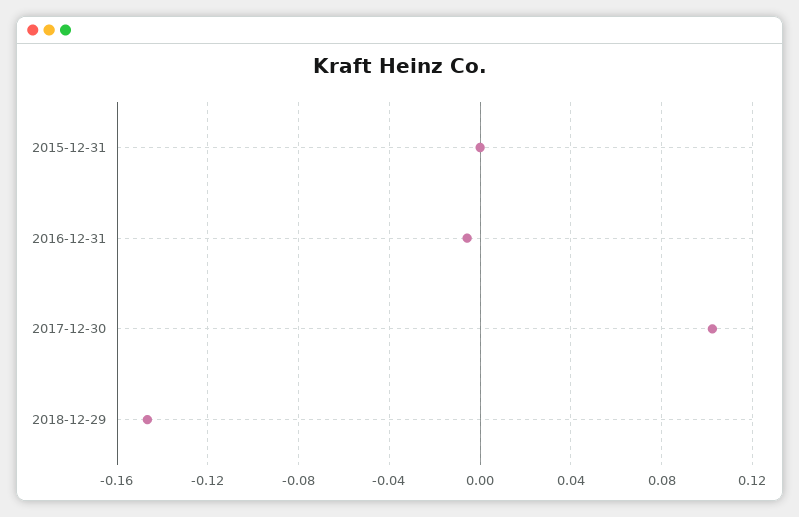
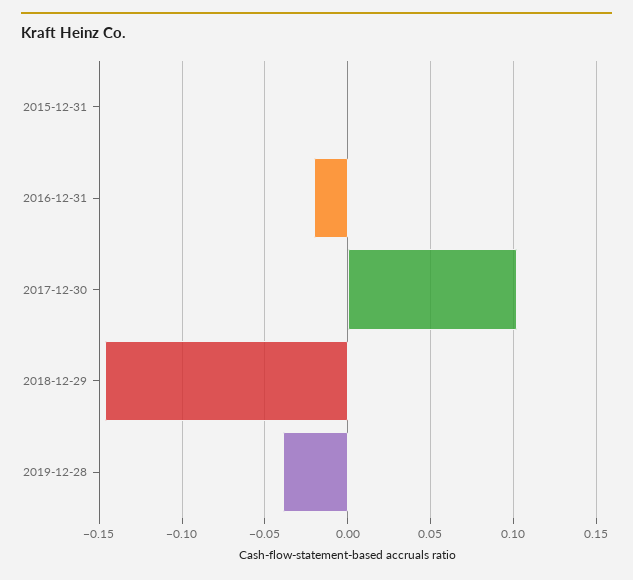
2016-12-31: -0.005 -> -0.02
2019-12-28: none -> -0.04

